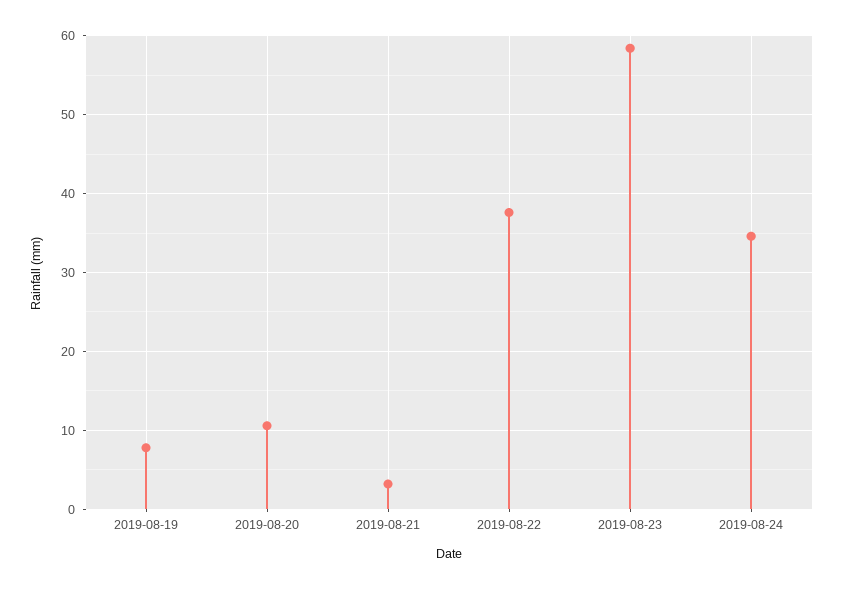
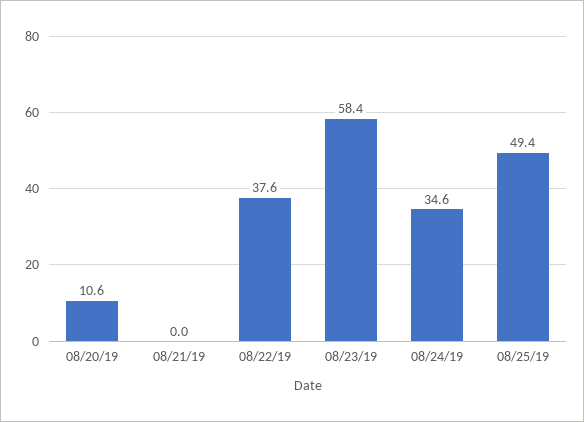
2019-08-19: 8 -> none
2019-08-21: 3 -> 0
08/25/19: none -> 49.4

